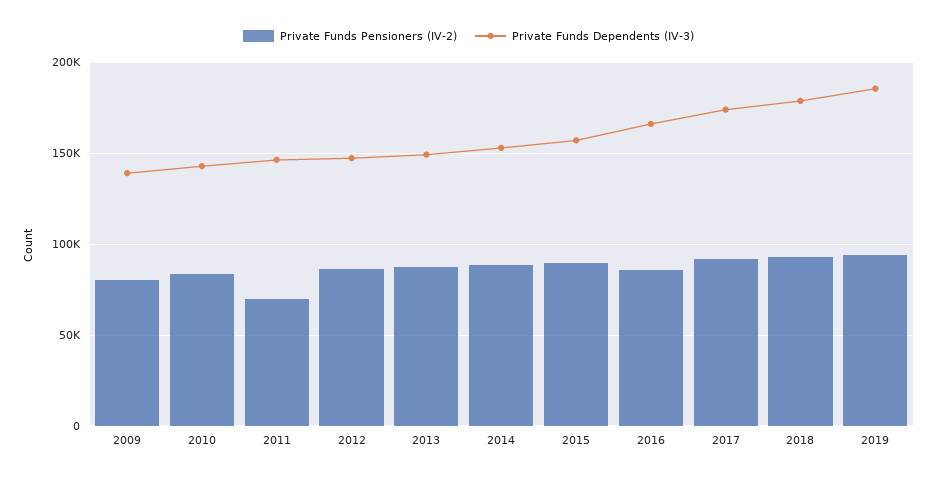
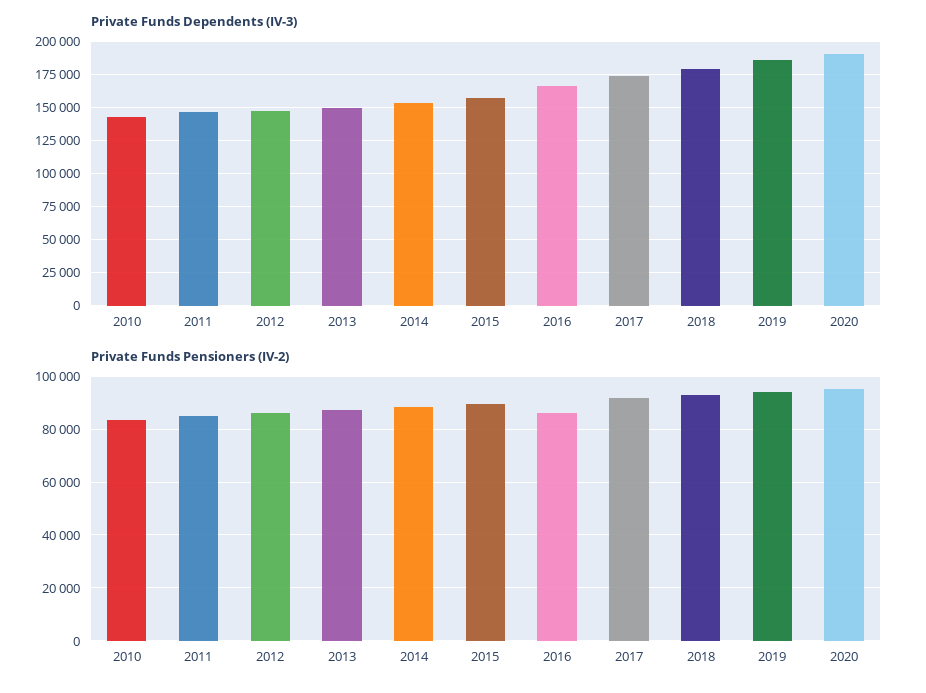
Private Funds Pensioners (IV-2), 2009: 80000 -> none
Private Funds Dependents (IV-3), 2009: 140000 -> none
Private Funds Pensioners (IV-2), 2011: 70000 -> 85000
Private Funds Dependents (IV-3), 2020: none -> 190000
Private Funds Pensioners (IV-2), 2020: none -> 95000

